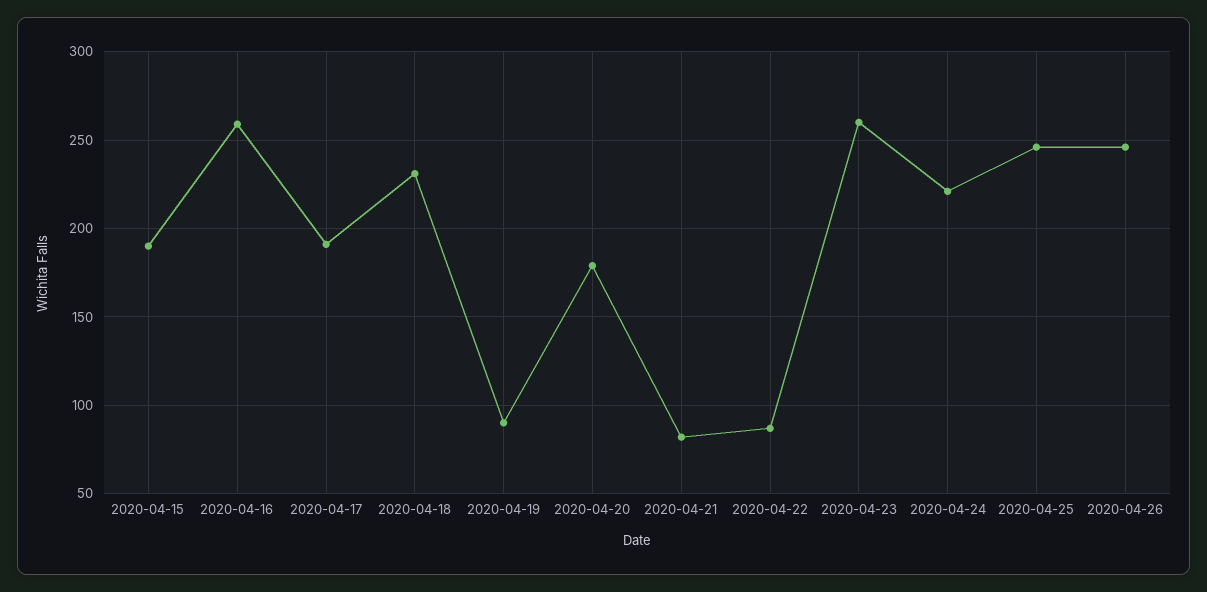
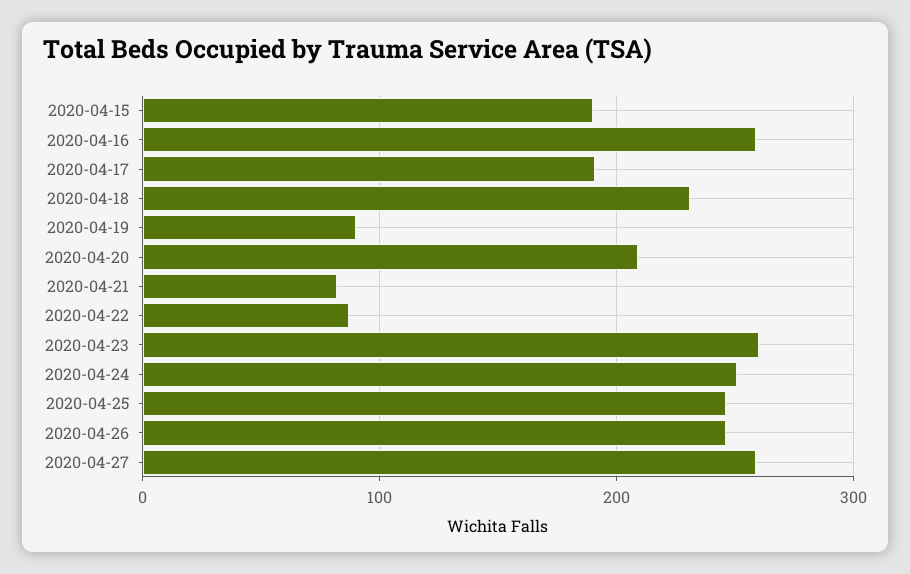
2020-04-20: 180 -> 210
2020-04-24: 220 -> 250
2020-04-27: none -> 260

